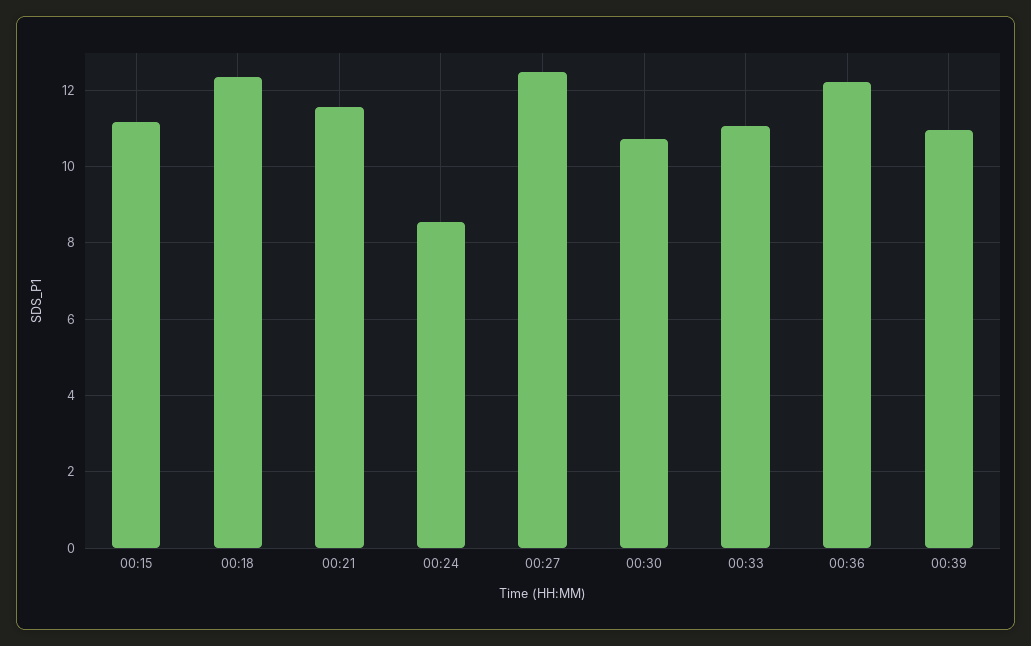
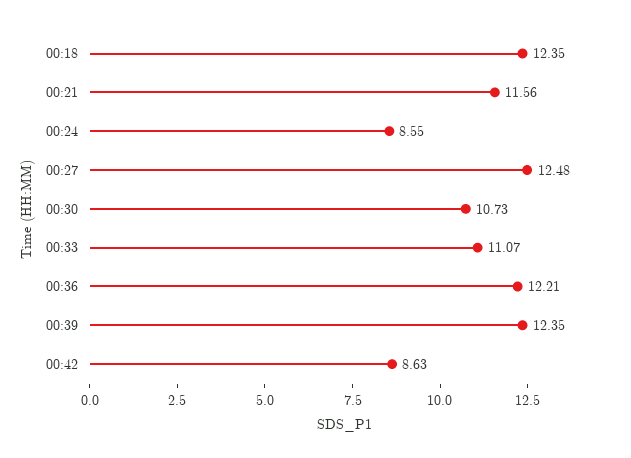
00:15: 11.2 -> none
00:39: 11 -> 12.35
00:42: none -> 8.63

